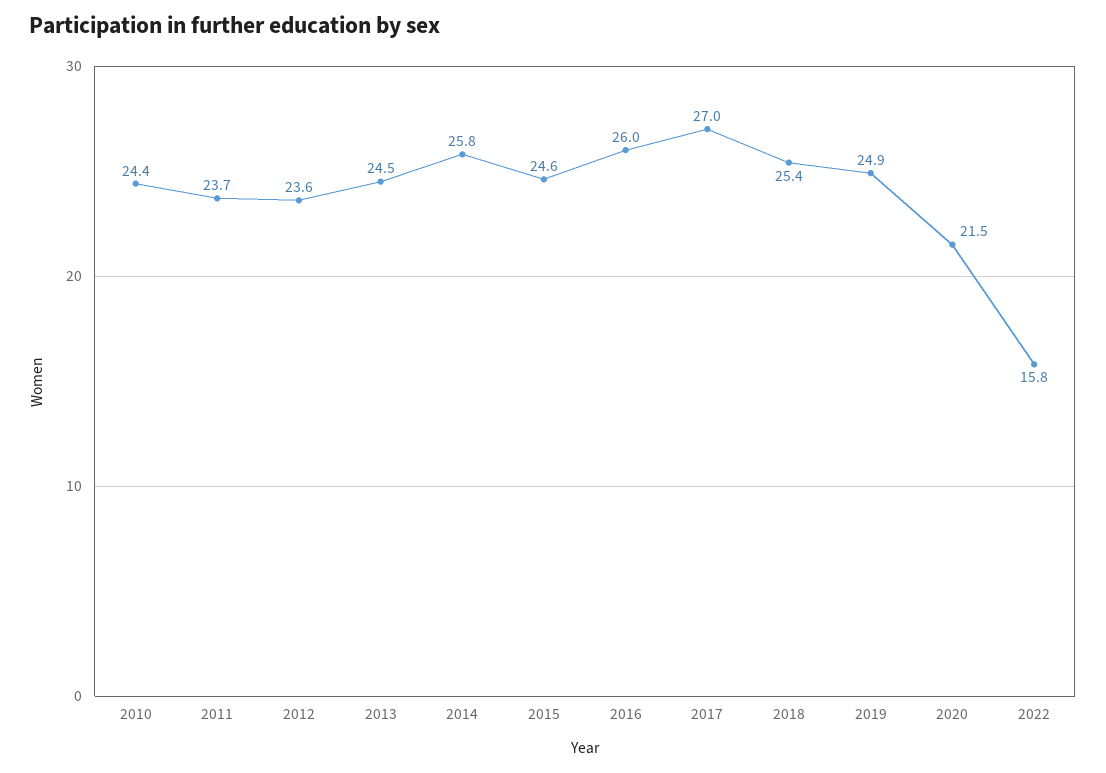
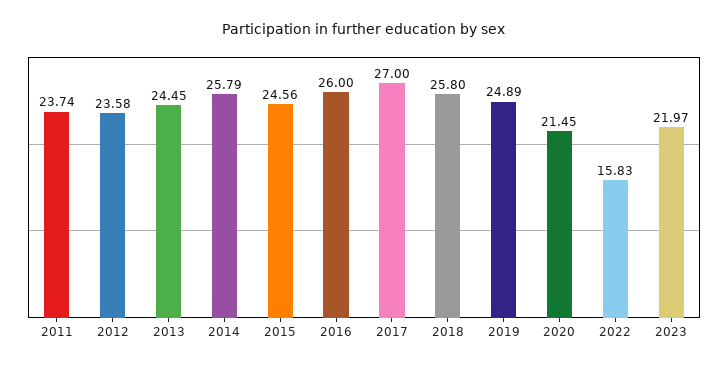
2010: 24.4 -> none
2018: 25.4 -> 25.8
2023: none -> 21.97

